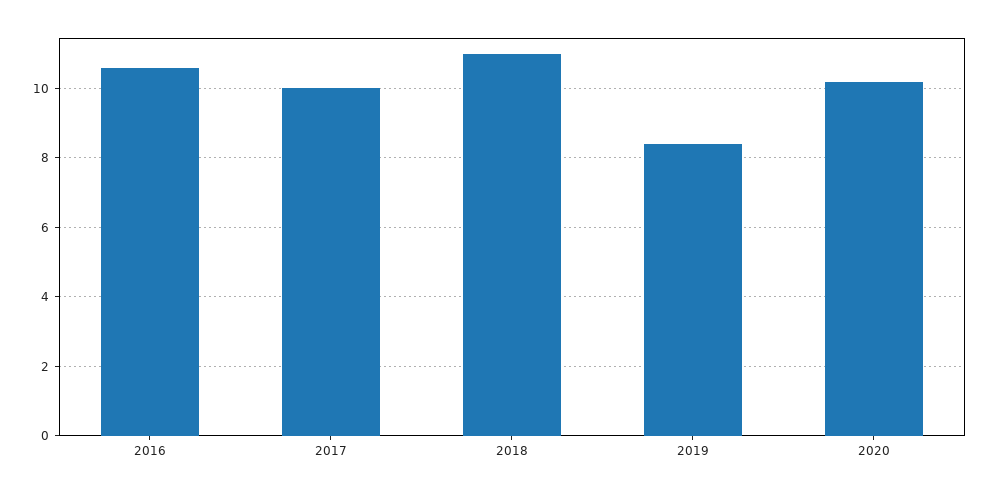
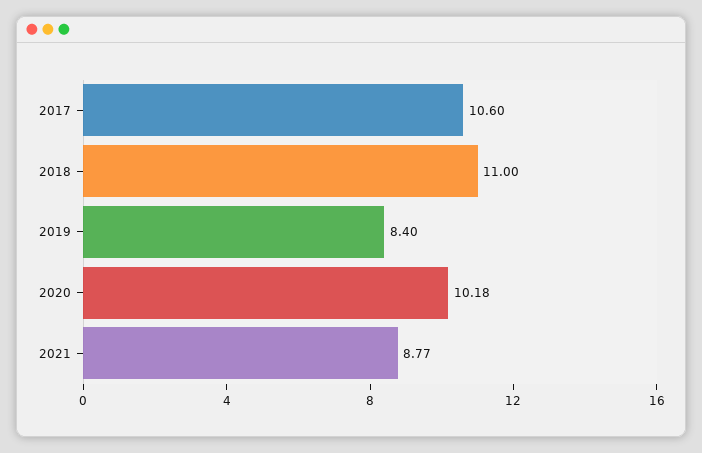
2016: 10.6 -> none
2017: 10 -> 10.6
2021: none -> 8.77

